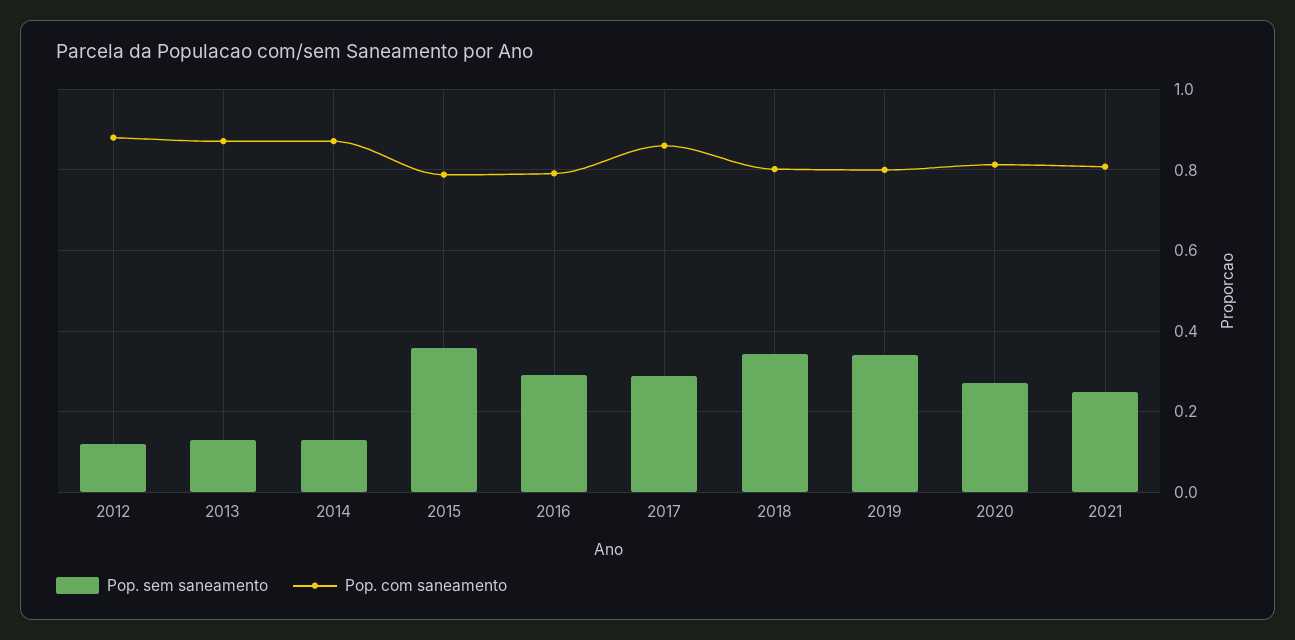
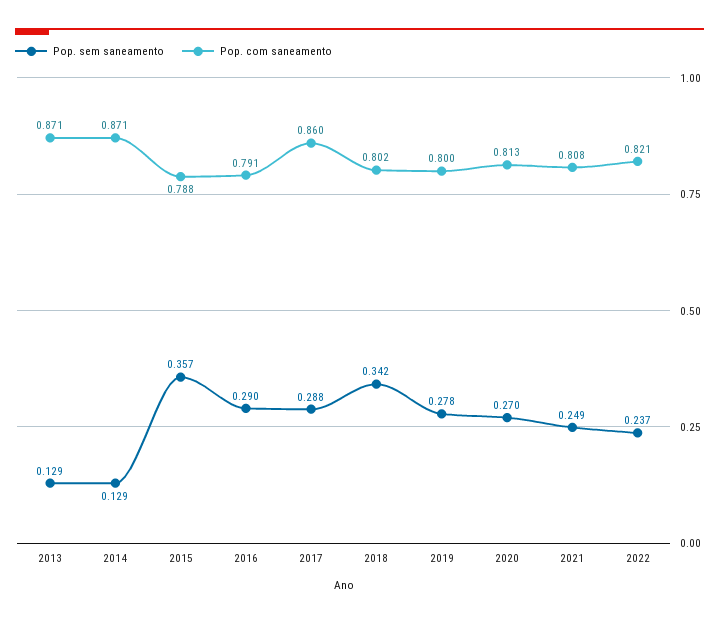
Pop. sem saneamento, 2012: 0.12 -> none
Pop. com saneamento, 2012: 0.88 -> none
Pop. sem saneamento, 2019: 0.34 -> 0.278
Pop. sem saneamento, 2022: none -> 0.237
Pop. com saneamento, 2022: none -> 0.821

